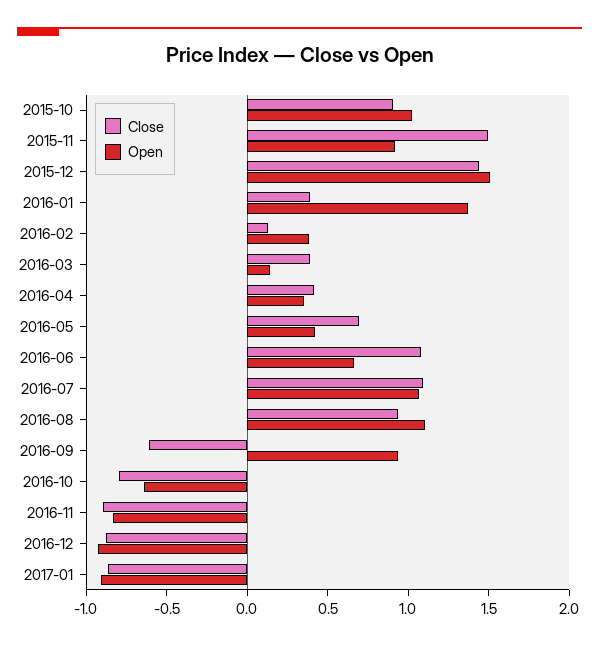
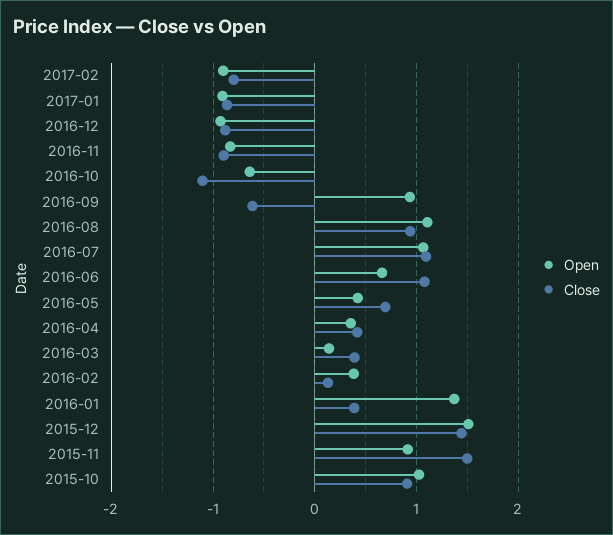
Close, 2016-10: -0.8 -> -1.1
Open, 2017-02: none -> -0.9
Close, 2017-02: none -> -0.8

